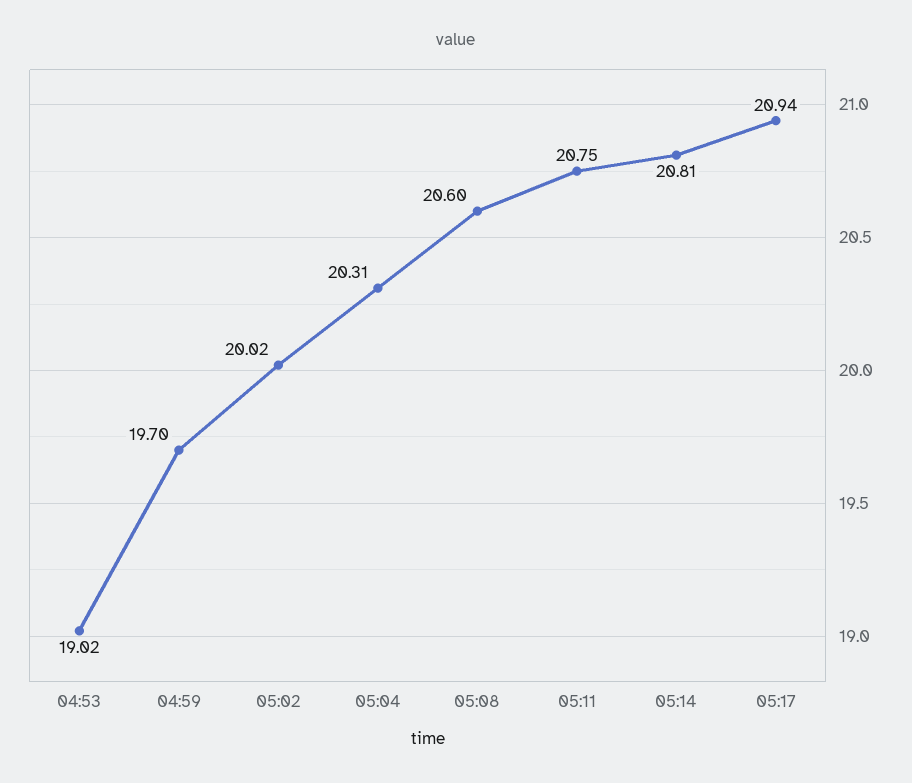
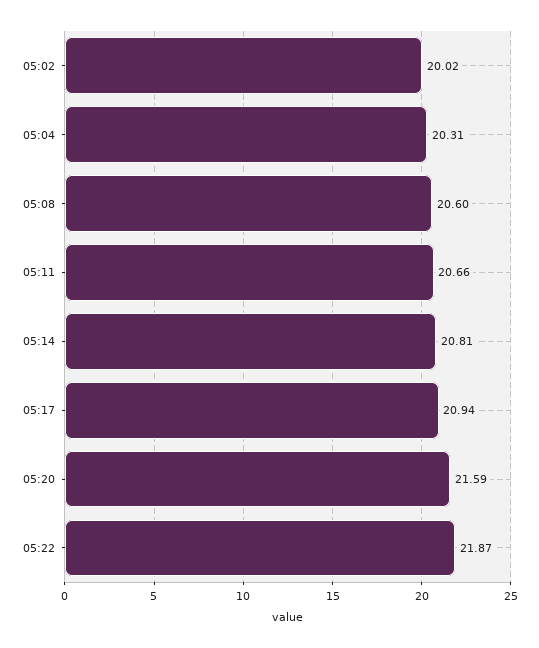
04:53: 19.02 -> none
04:59: 19.7 -> none
05:11: 20.75 -> 20.66
05:20: none -> 21.59
05:22: none -> 21.87

